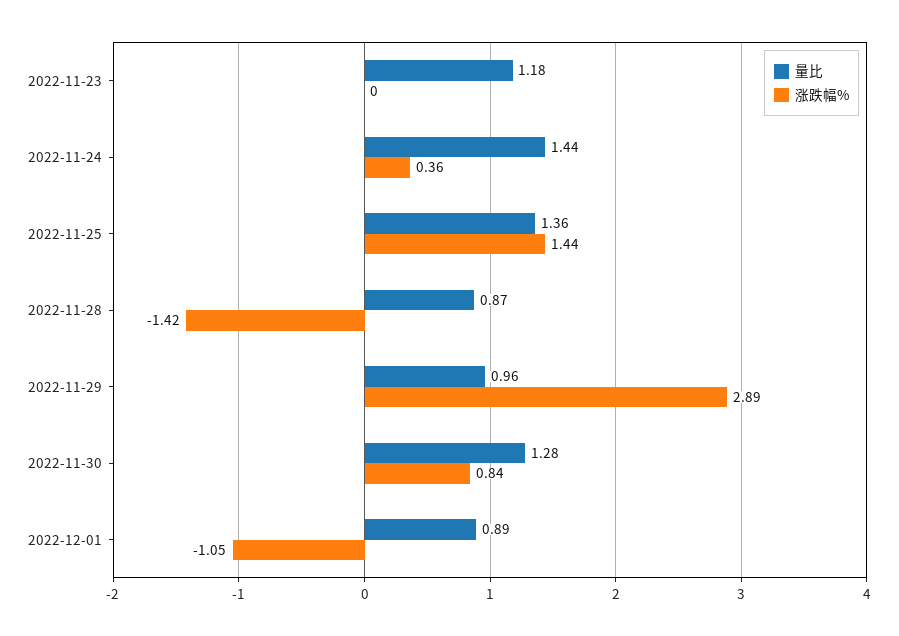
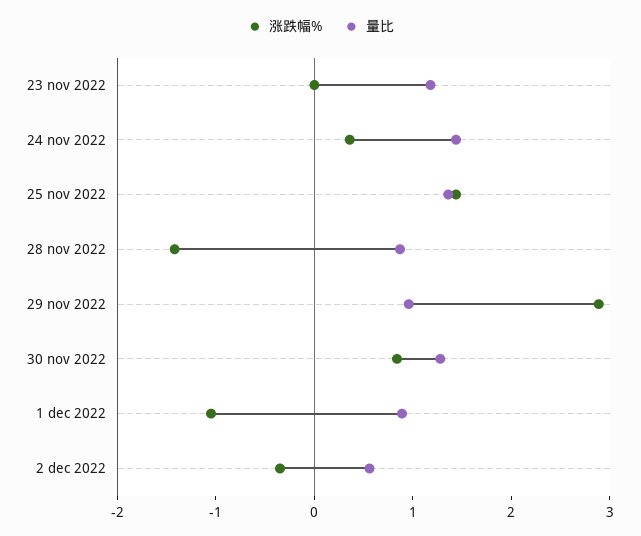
涨跌幅%, 2 dec 2022: none -> -0.4
量比, 2 dec 2022: none -> 0.6

